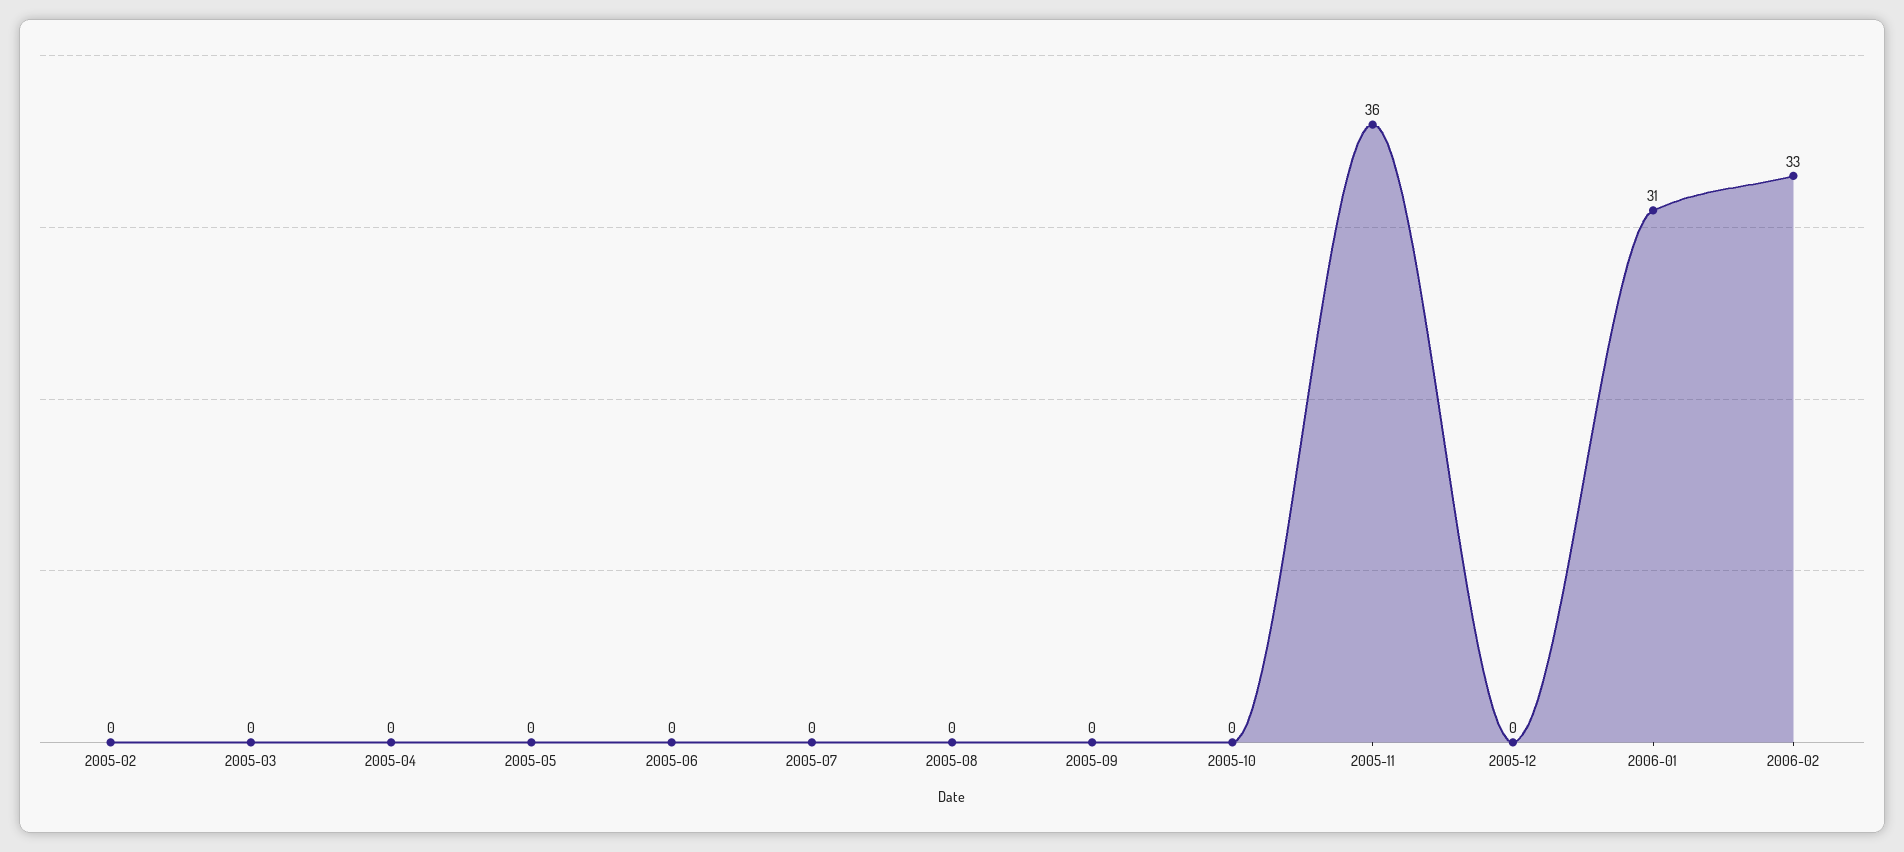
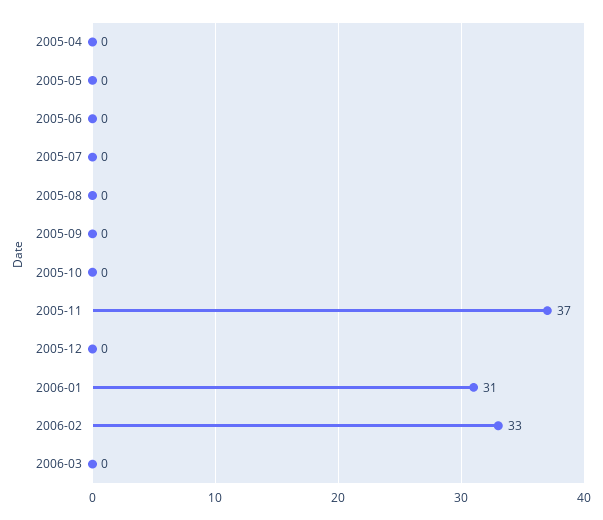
2005-02: 0 -> none
2005-03: 0 -> none
2005-11: 36 -> 37
2006-03: none -> 0

